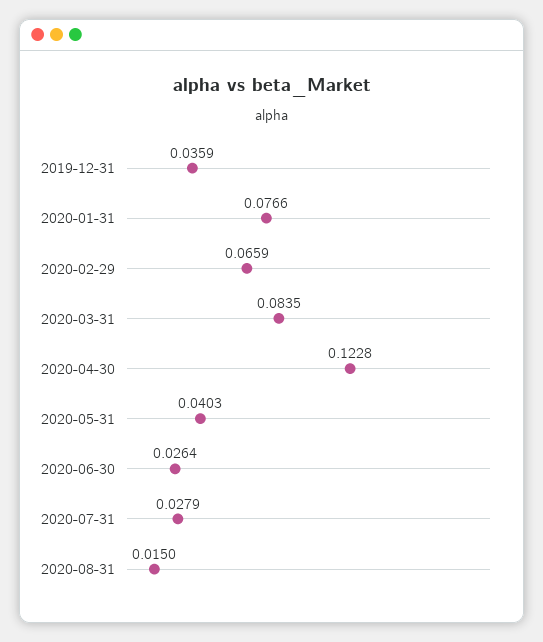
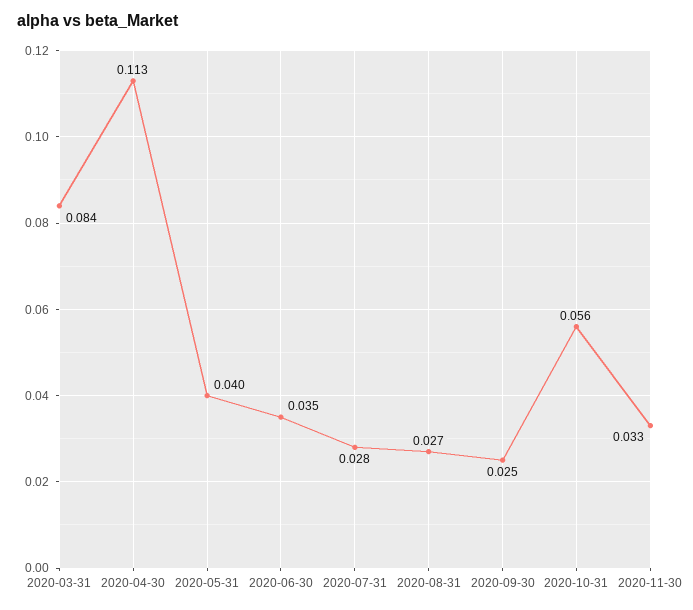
2019-12-31: 0.0359 -> none
2020-01-31: 0.0766 -> none
2020-02-29: 0.0659 -> none
2020-04-30: 0.1228 -> 0.113
2020-06-30: 0.0264 -> 0.035
2020-08-31: 0.015 -> 0.027
2020-09-30: none -> 0.025
2020-10-31: none -> 0.056
2020-11-30: none -> 0.033

